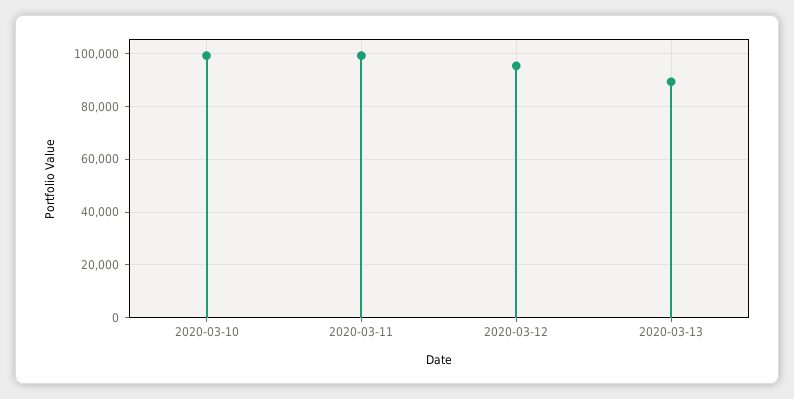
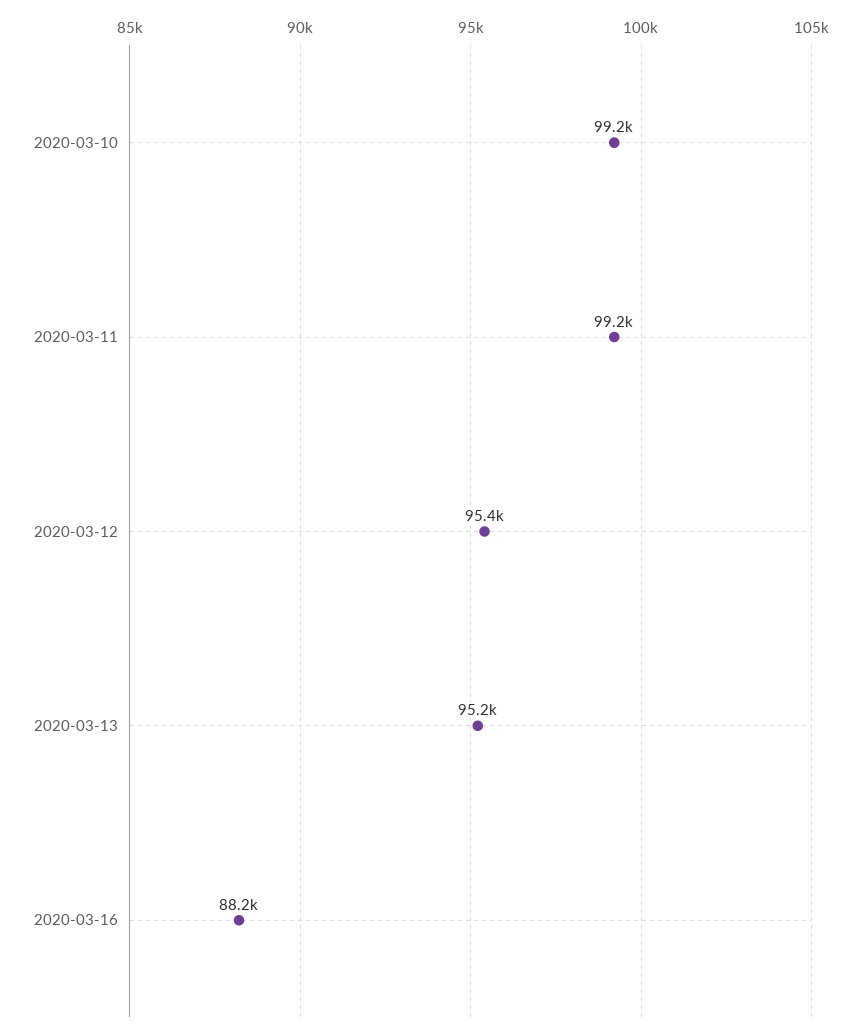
2020-03-13: 90000 -> 95200
2020-03-16: none -> 88200

